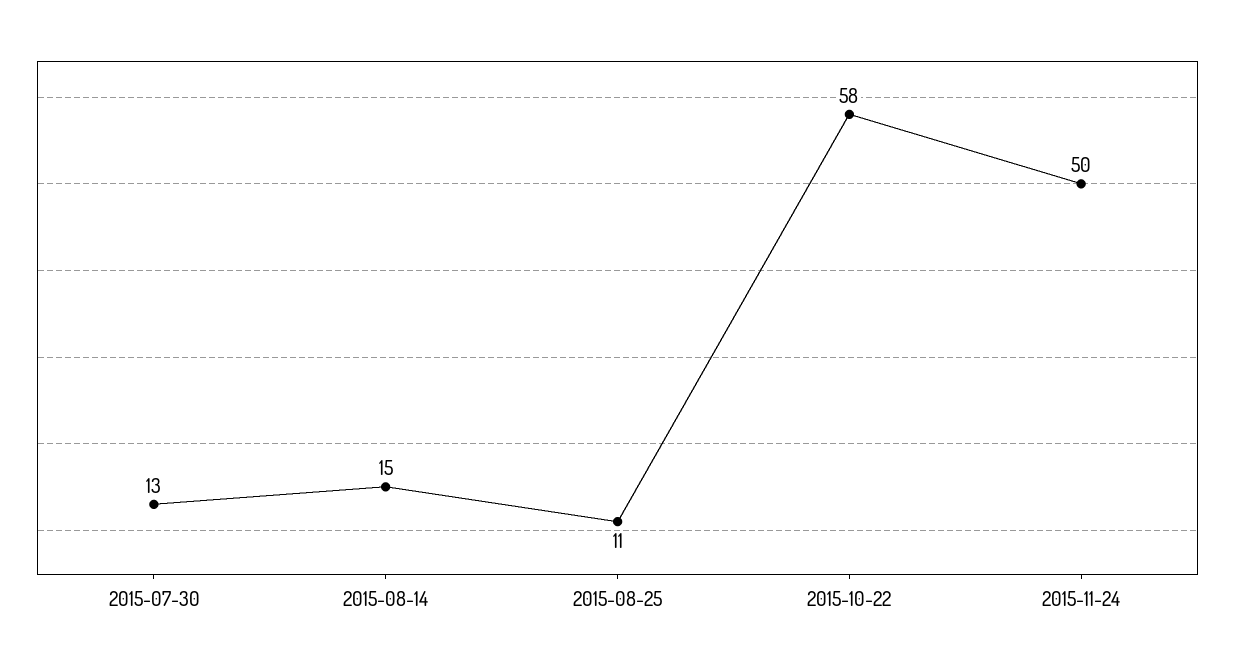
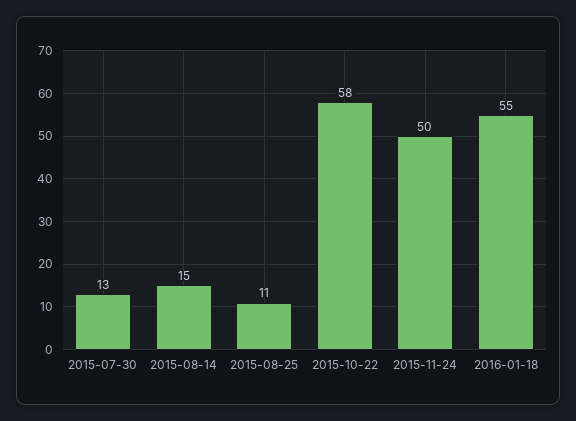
2016-01-18: none -> 55

